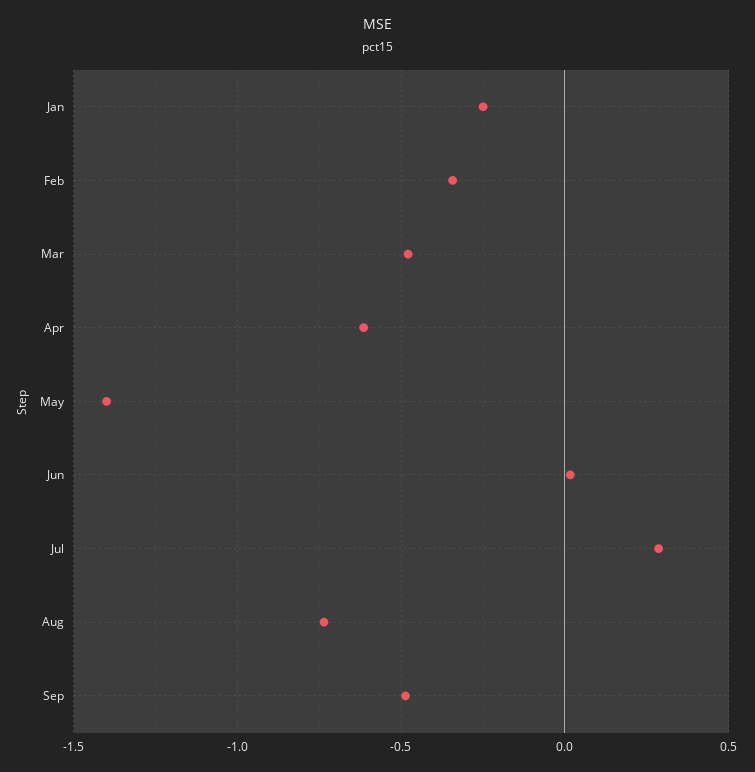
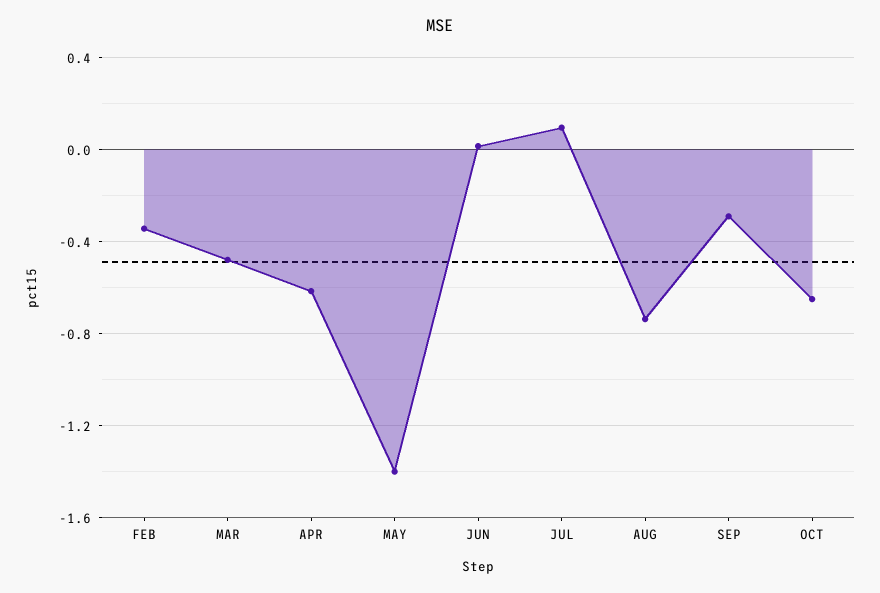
Jan: -0.25 -> none
Jul: 0.3 -> 0.1
Sep: -0.5 -> -0.3
OCT: none -> -0.65

